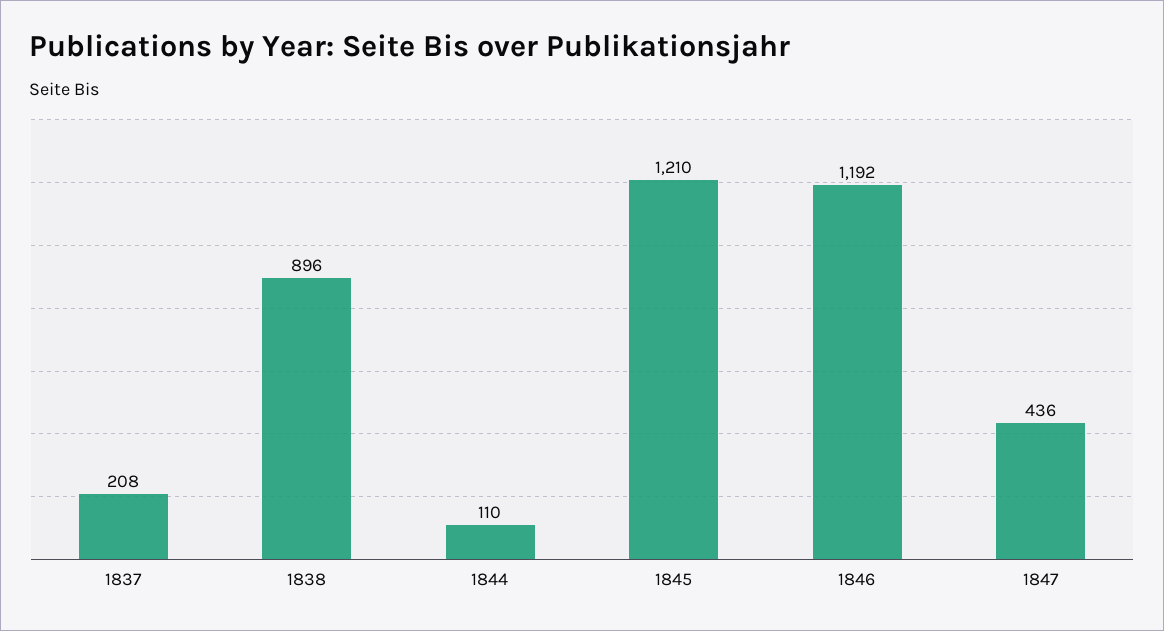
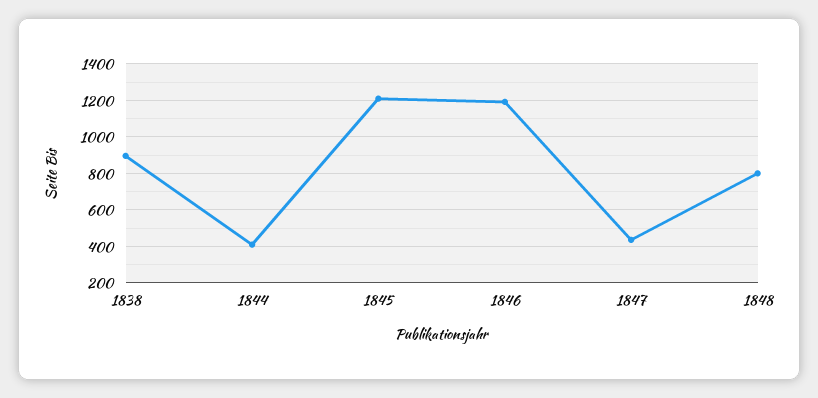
1837: 208 -> none
1844: 110 -> 400
1848: none -> 800

